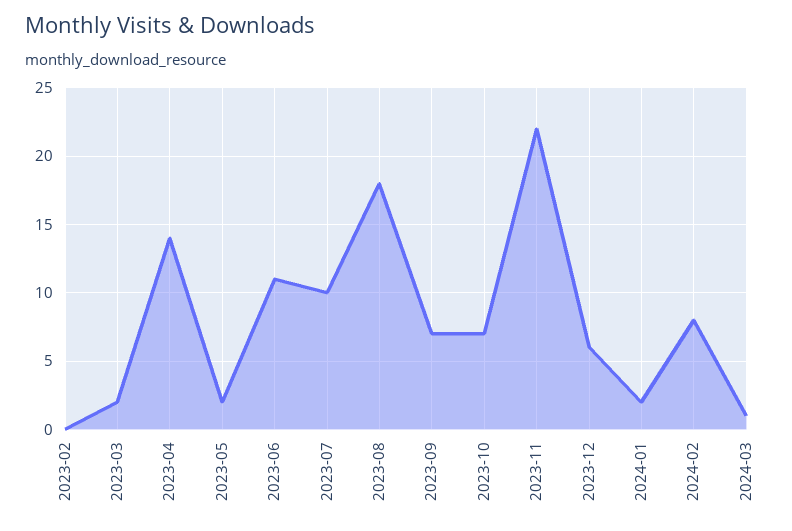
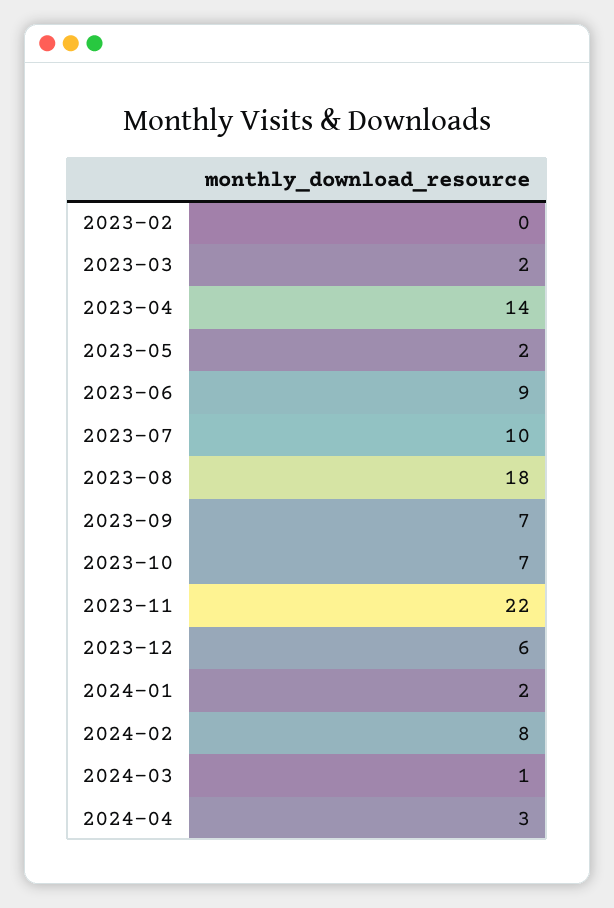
2023-06: 11 -> 9
2024-04: none -> 3

